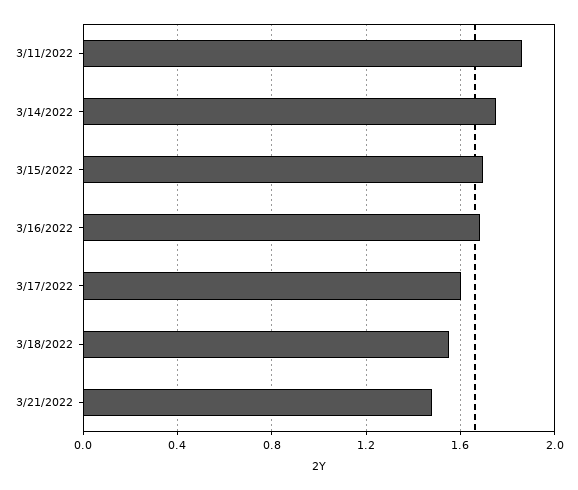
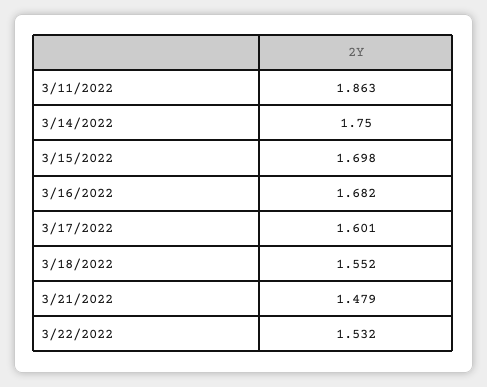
3/22/2022: none -> 1.532

